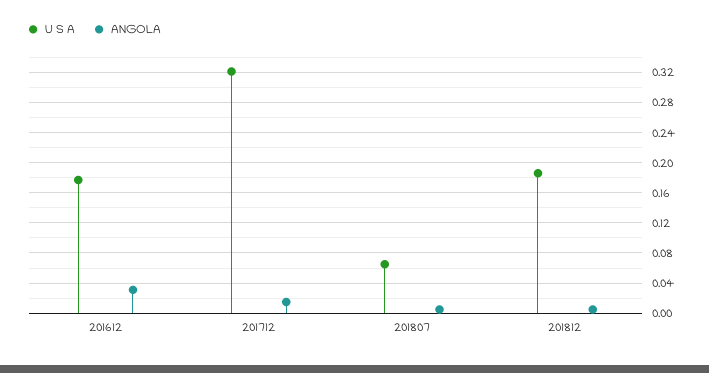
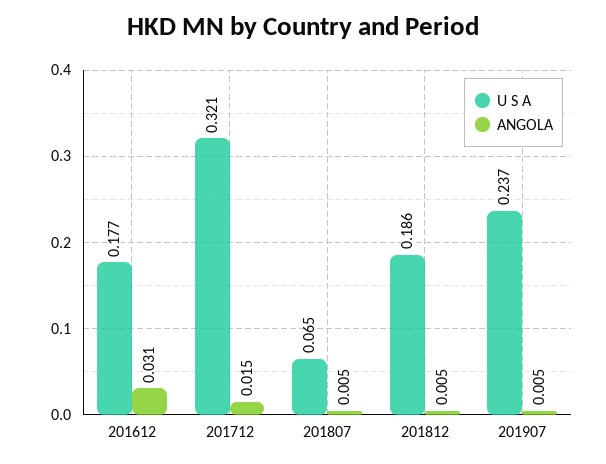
U S A, 201907: none -> 0.237
ANGOLA, 201907: none -> 0.005

